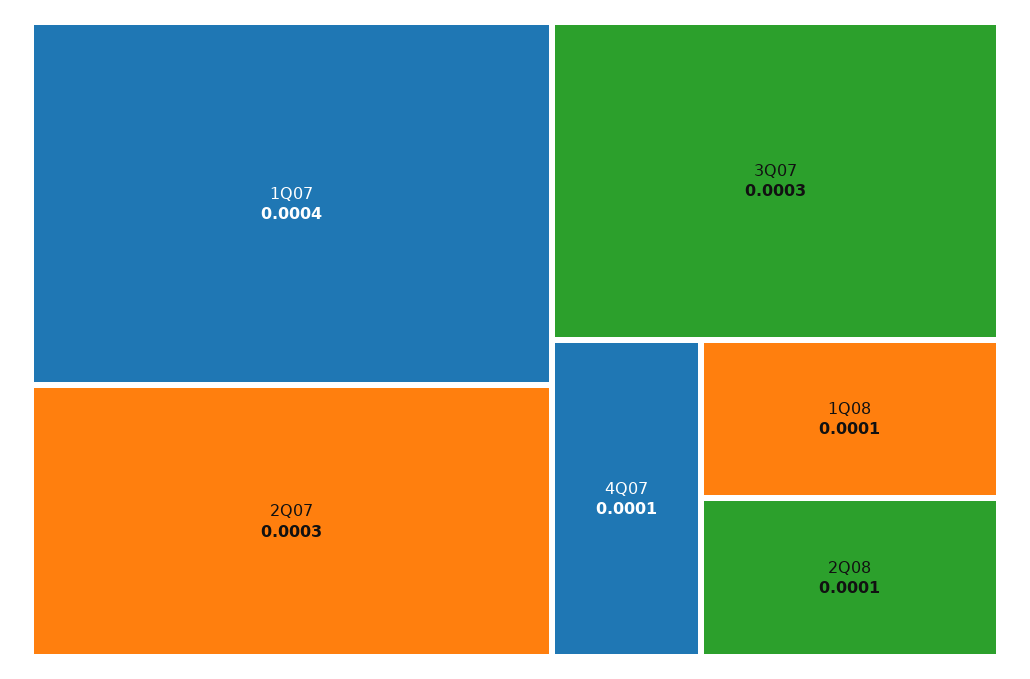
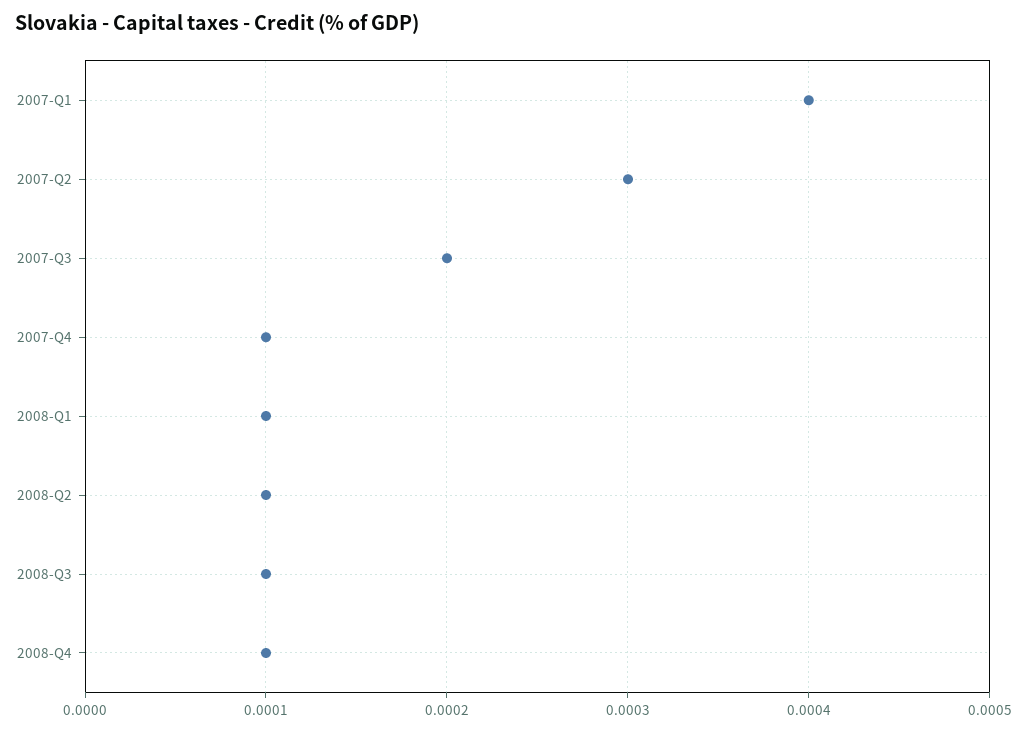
3Q07: 0.0003 -> 0.0002
2008-Q3: none -> 0.0001
2008-Q4: none -> 0.0001

